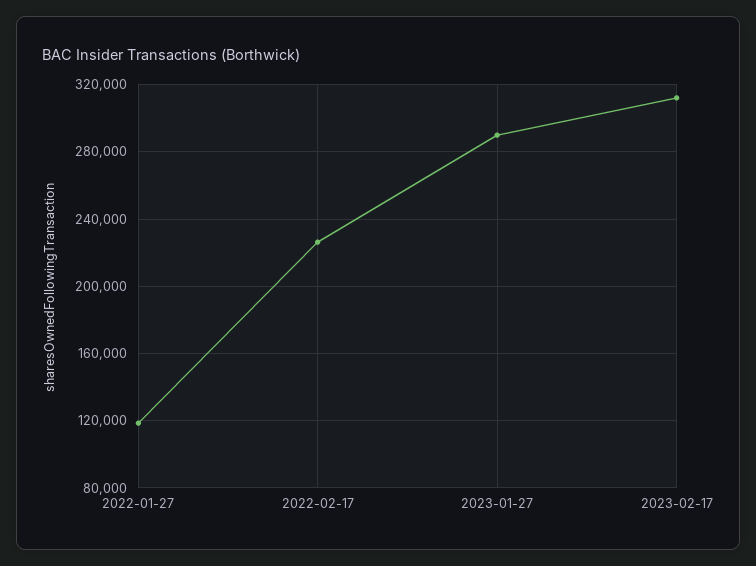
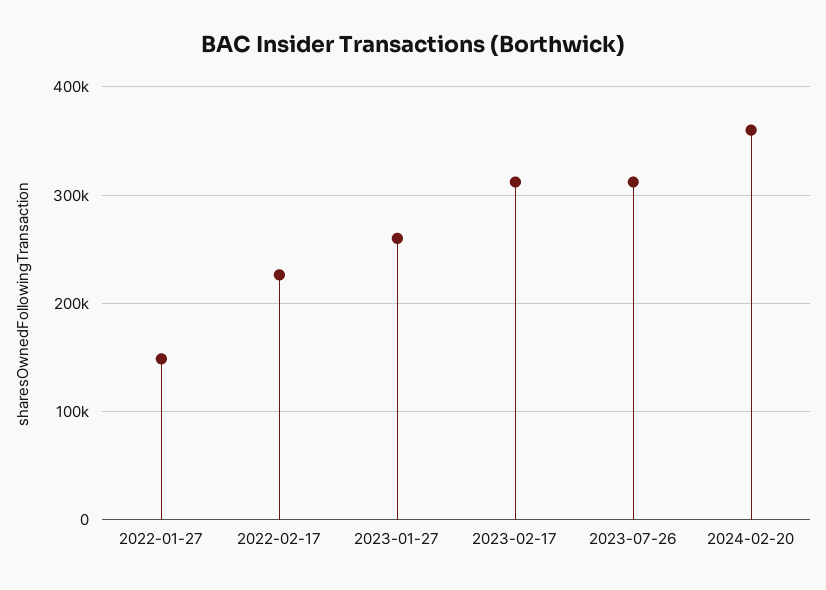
2022-01-27: 120000 -> 150000
2023-01-27: 290000 -> 260000
2023-07-26: none -> 310000
2024-02-20: none -> 360000

